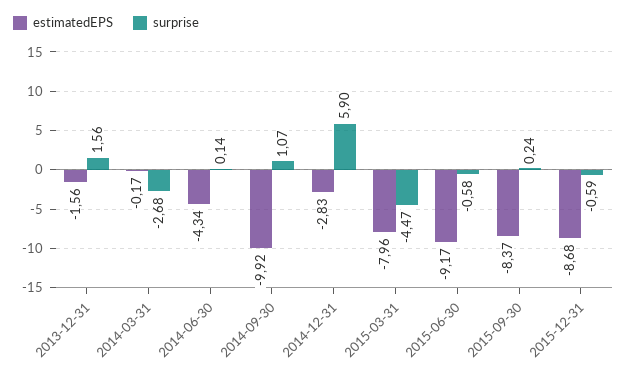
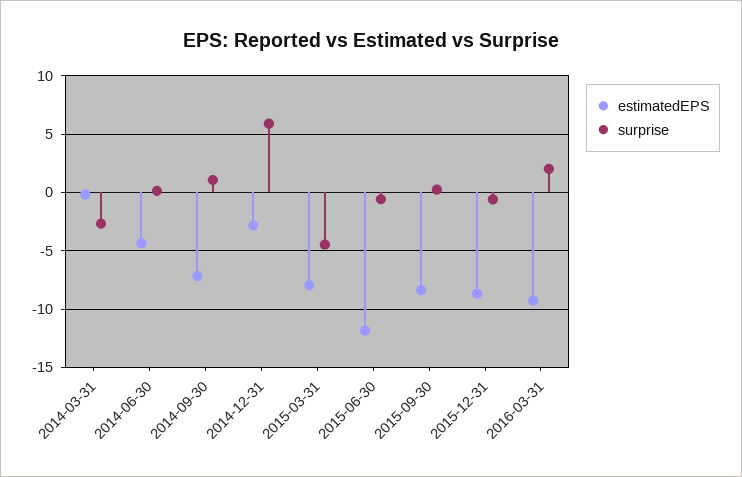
estimatedEPS, 2013-12-31: -1.56 -> none
surprise, 2013-12-31: 1.56 -> none
estimatedEPS, 2014-09-30: -9.92 -> -7
estimatedEPS, 2015-06-30: -9.17 -> -12
estimatedEPS, 2016-03-31: none -> -9
surprise, 2016-03-31: none -> 2

